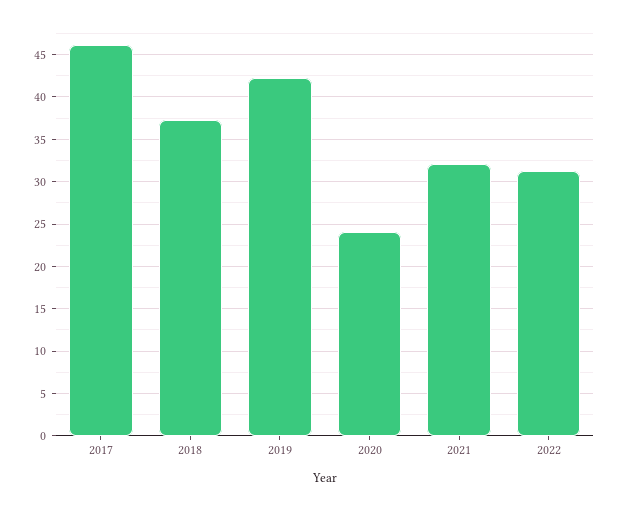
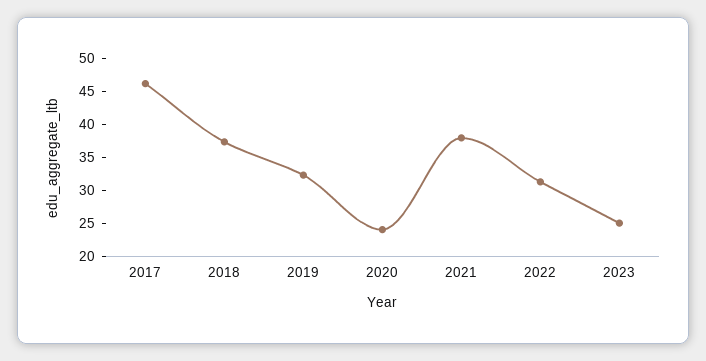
2019: 42 -> 32.5
2021: 32 -> 37.5
2023: none -> 25

